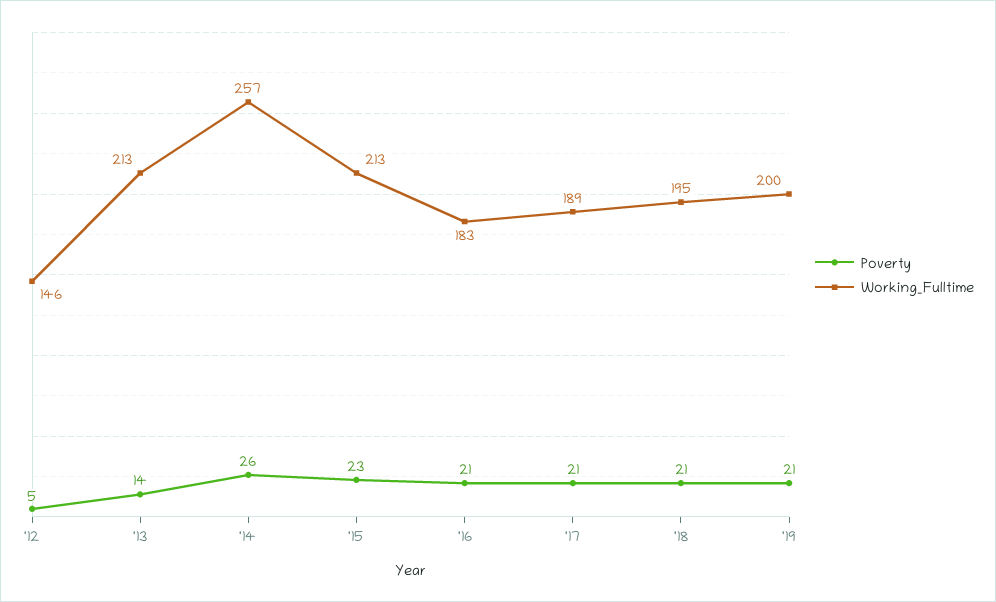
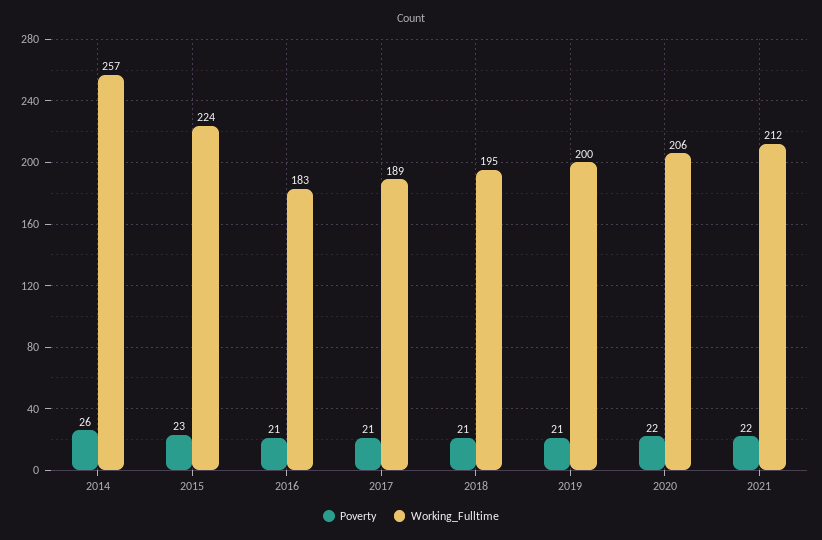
Poverty, '12: 5 -> none
Working_Fulltime, '12: 146 -> none
Poverty, '13: 14 -> none
Working_Fulltime, '13: 213 -> none
Working_Fulltime, '15: 213 -> 224
Poverty, 2020: none -> 22
Working_Fulltime, 2020: none -> 206
Poverty, 2021: none -> 22
Working_Fulltime, 2021: none -> 212

